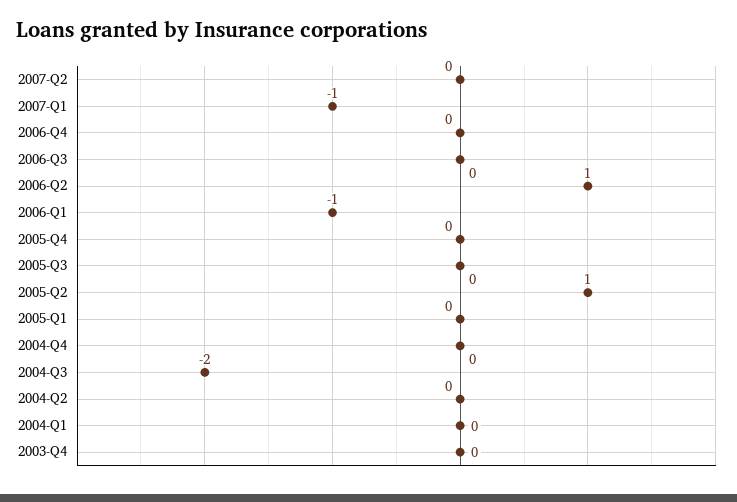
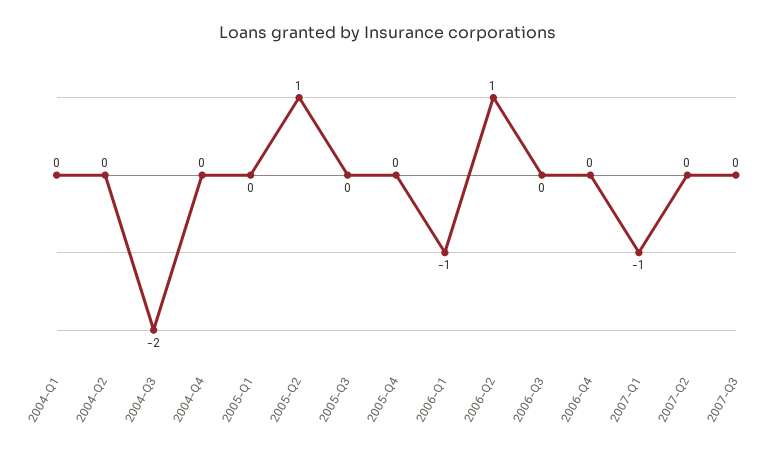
2003-Q4: 0 -> none
2007-Q3: none -> 0

